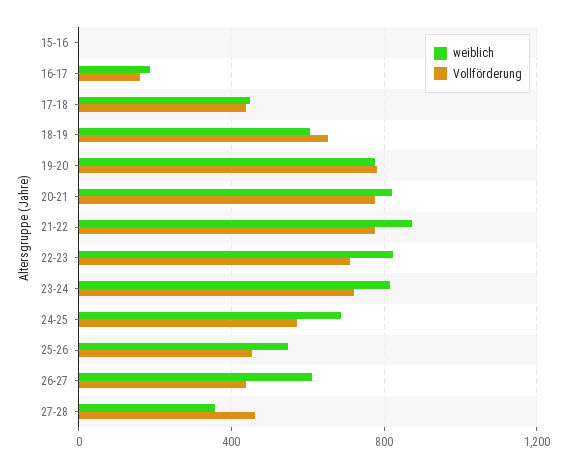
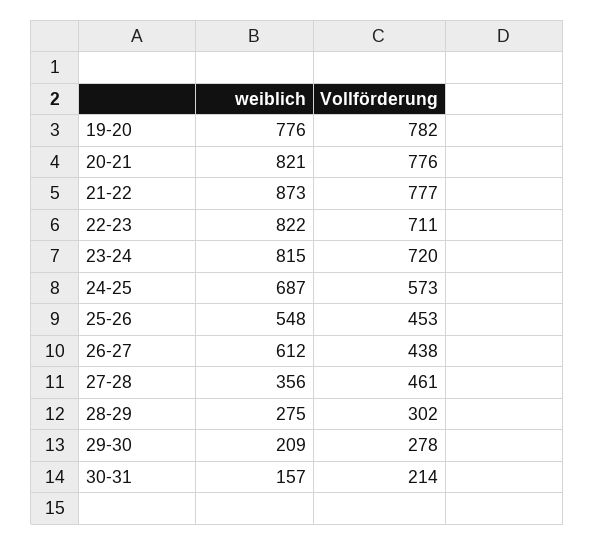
weiblich, 15-16: 0 -> none
Vollförderung, 15-16: 0 -> none
weiblich, 16-17: 200 -> none
Vollförderung, 16-17: 150 -> none
weiblich, 17-18: 450 -> none
Vollförderung, 17-18: 450 -> none
weiblich, 18-19: 600 -> none
Vollförderung, 18-19: 650 -> none
weiblich, 28-29: none -> 275
Vollförderung, 28-29: none -> 302
weiblich, 29-30: none -> 209
Vollförderung, 29-30: none -> 278
weiblich, 30-31: none -> 157
Vollförderung, 30-31: none -> 214

